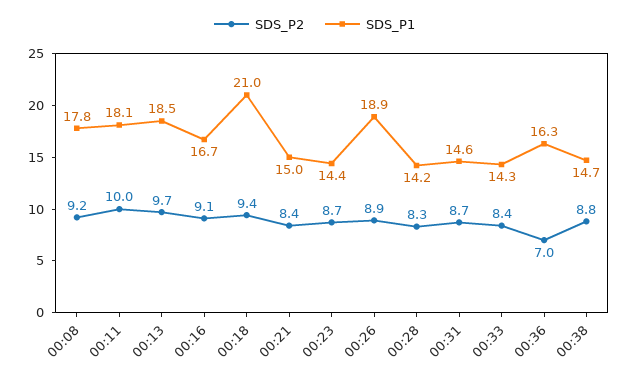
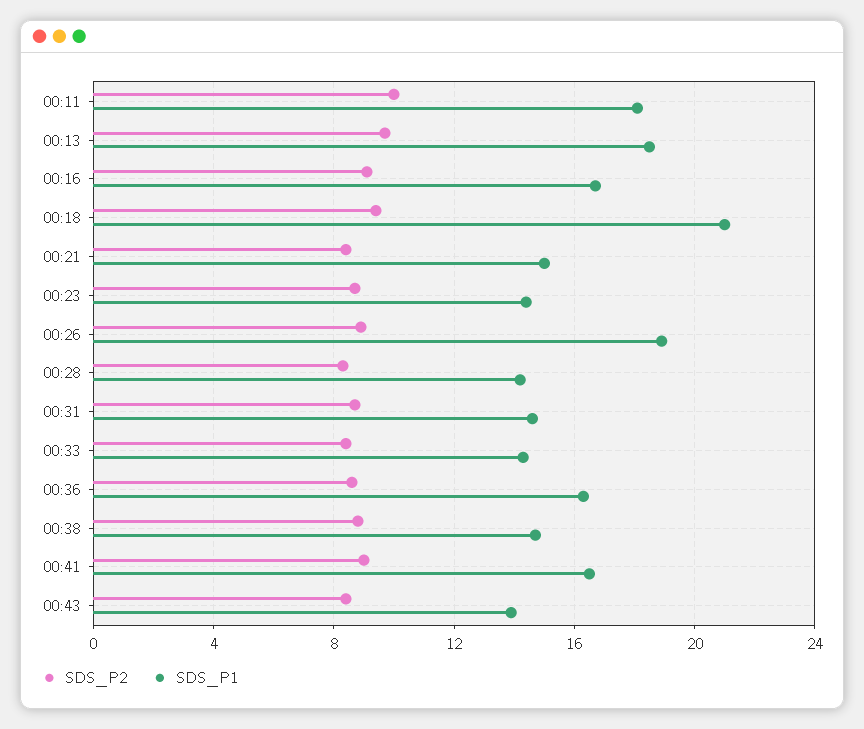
SDS_P2, 00:08: 9.2 -> none
SDS_P1, 00:08: 17.8 -> none
SDS_P2, 00:36: 7 -> 8.5
SDS_P2, 00:41: none -> 9
SDS_P1, 00:41: none -> 16.5
SDS_P2, 00:43: none -> 8.5
SDS_P1, 00:43: none -> 14

